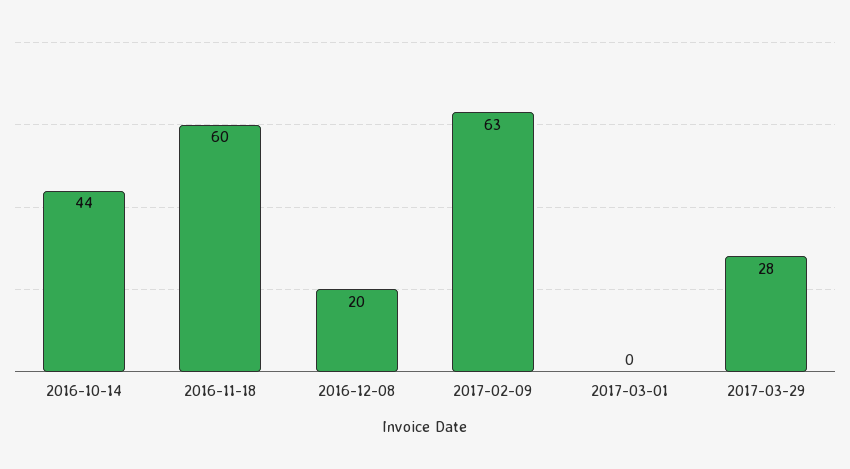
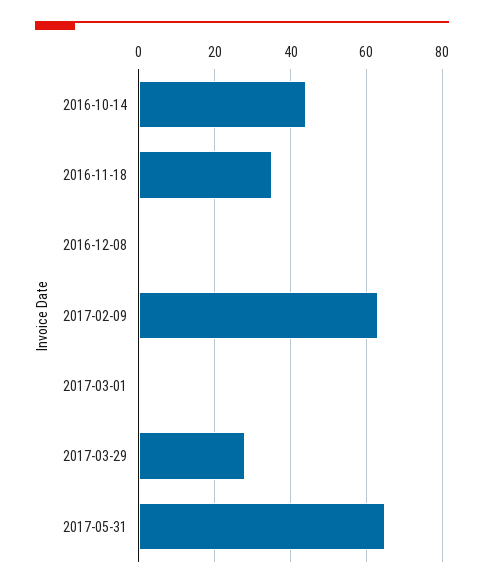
2016-11-18: 60 -> 35
2016-12-08: 20 -> 0
2017-05-31: none -> 65

